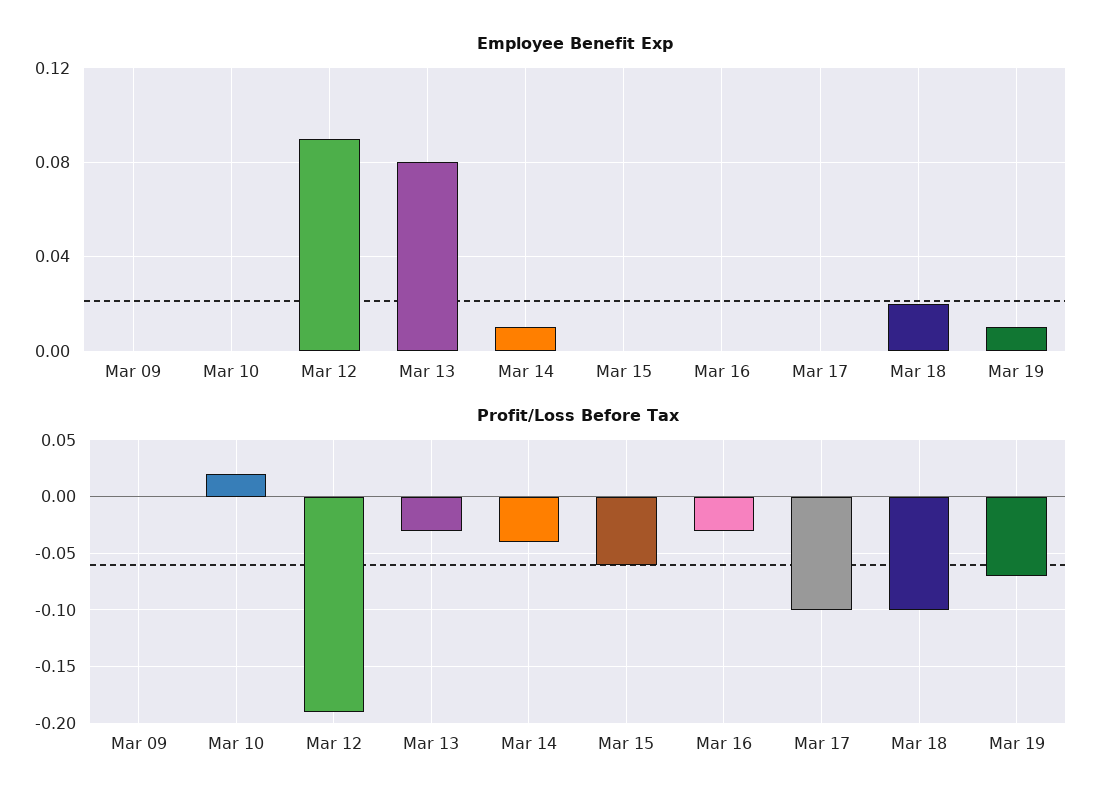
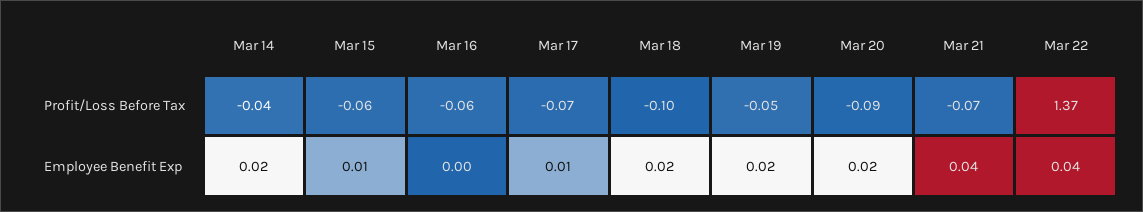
Employee Benefit Exp, Mar 09: 0 -> none
Employee Benefit Exp, Mar 10: 0 -> none
Employee Benefit Exp, Mar 12: 0.09 -> none
Employee Benefit Exp, Mar 13: 0.08 -> none
Employee Benefit Exp, Mar 14: 0.01 -> 0.02
Employee Benefit Exp, Mar 15: 0 -> 0.01
Employee Benefit Exp, Mar 17: 0 -> 0.01
Employee Benefit Exp, Mar 19: 0.01 -> 0.02
Profit/Loss Before Tax, Mar 09: 0 -> none
Profit/Loss Before Tax, Mar 10: 0.02 -> none
Profit/Loss Before Tax, Mar 12: -0.19 -> none
Profit/Loss Before Tax, Mar 13: -0.03 -> none
Profit/Loss Before Tax, Mar 16: -0.03 -> -0.06
Profit/Loss Before Tax, Mar 17: -0.1 -> -0.07
Profit/Loss Before Tax, Mar 19: -0.07 -> -0.05
Profit/Loss Before Tax, Mar 20: none -> -0.09
Profit/Loss Before Tax, Mar 21: none -> -0.07
Profit/Loss Before Tax, Mar 22: none -> 1.37
Employee Benefit Exp, Mar 20: none -> 0.02
Employee Benefit Exp, Mar 21: none -> 0.04
Employee Benefit Exp, Mar 22: none -> 0.04

